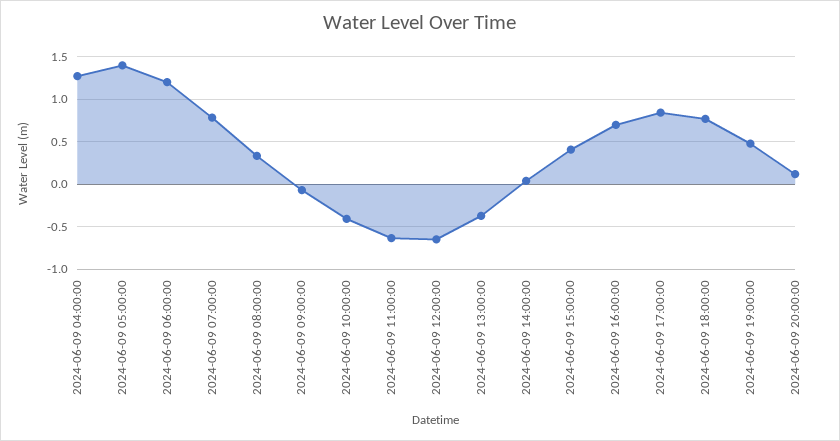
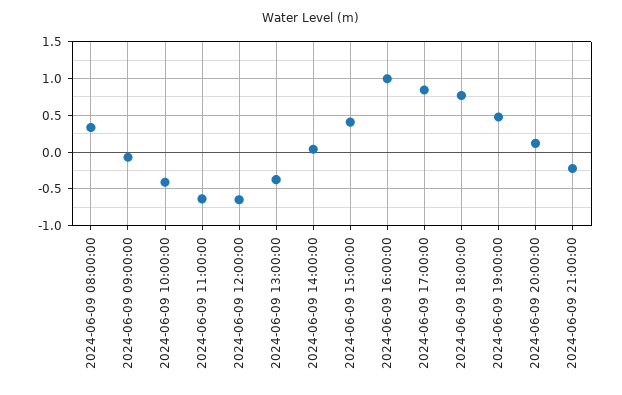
2024-06-09 04:00:00: 1.3 -> none
2024-06-09 05:00:00: 1.4 -> none
2024-06-09 06:00:00: 1.2 -> none
2024-06-09 07:00:00: 0.8 -> none
2024-06-09 16:00:00: 0.7 -> 1
2024-06-09 21:00:00: none -> -0.2

